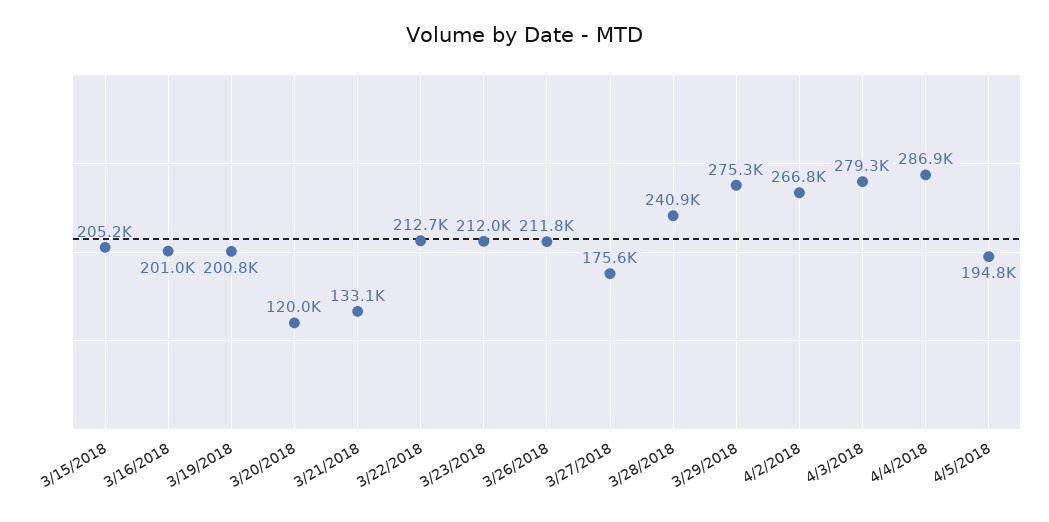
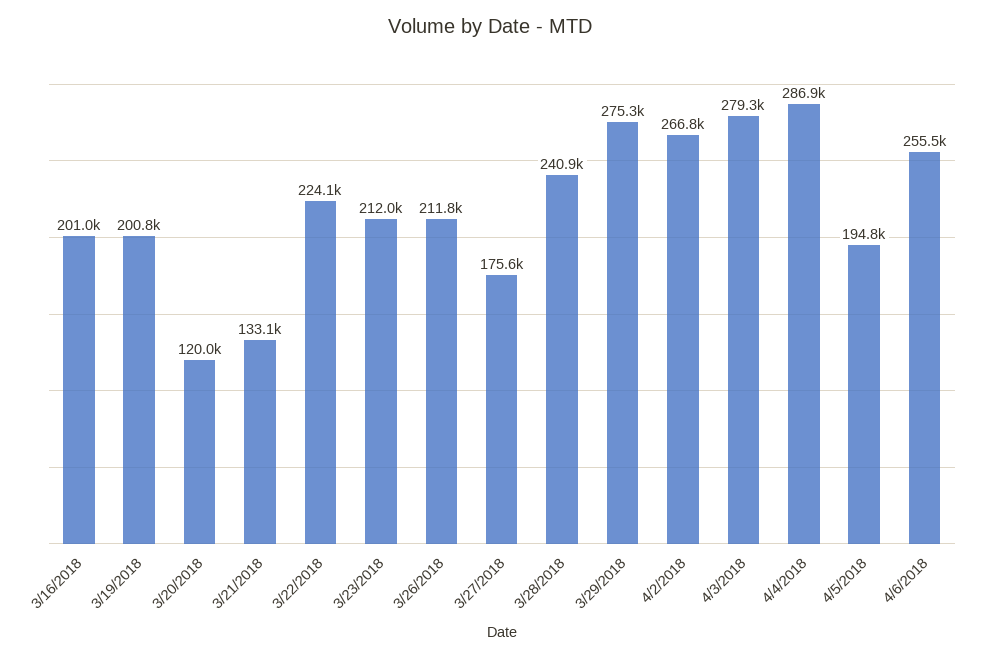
3/15/2018: 205200 -> none
3/22/2018: 212700 -> 224100
4/6/2018: none -> 255500

